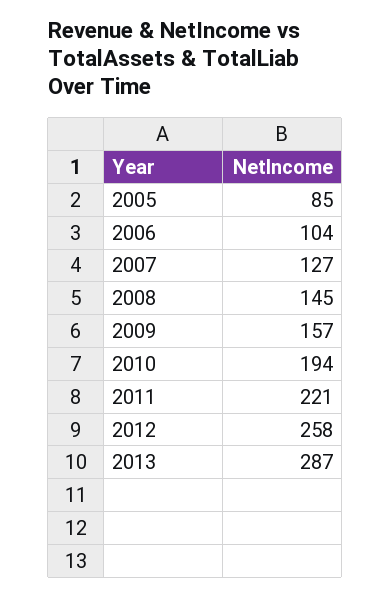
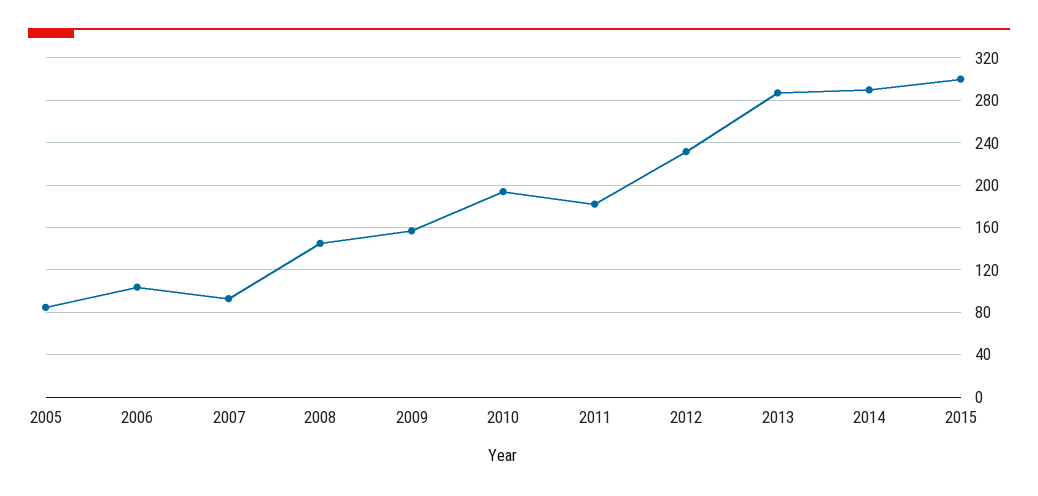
2007: 127 -> 90
2011: 221 -> 180
2012: 258 -> 230
2014: none -> 290
2015: none -> 300

